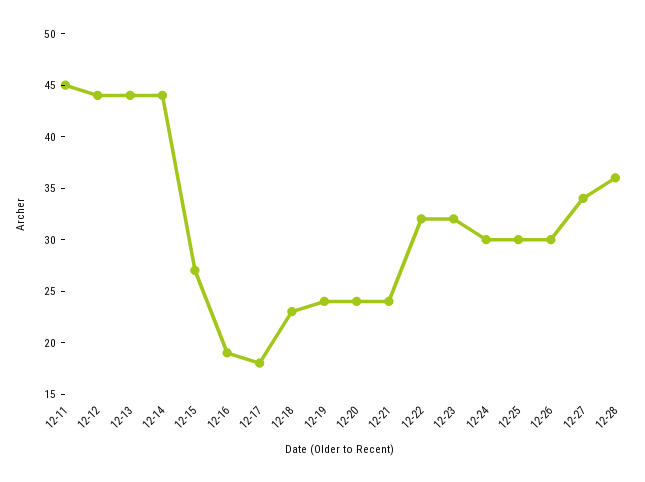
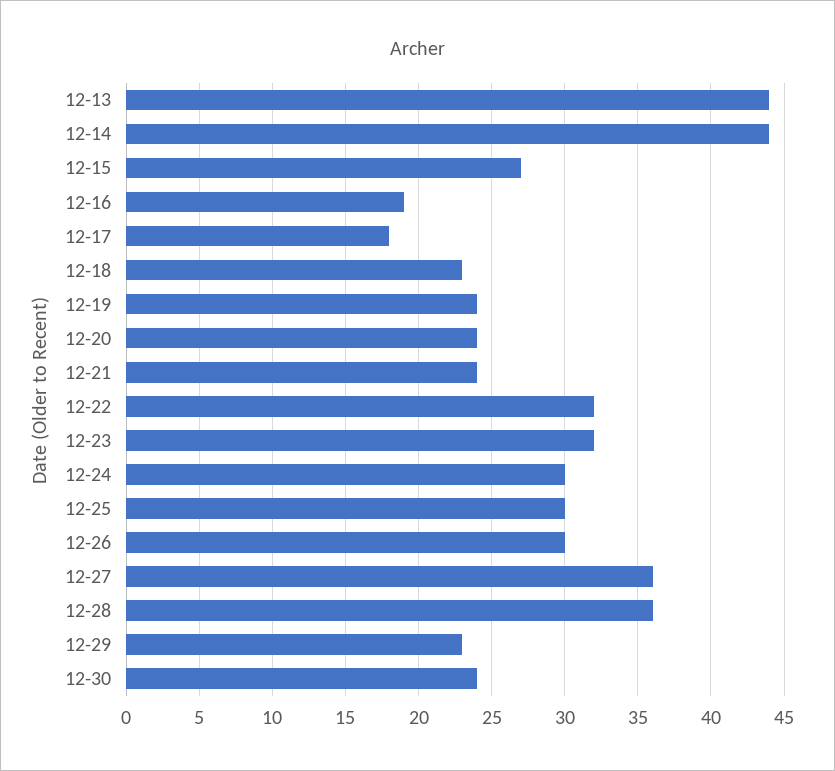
12-11: 45 -> none
12-12: 44 -> none
12-27: 34 -> 36
12-29: none -> 23
12-30: none -> 24

